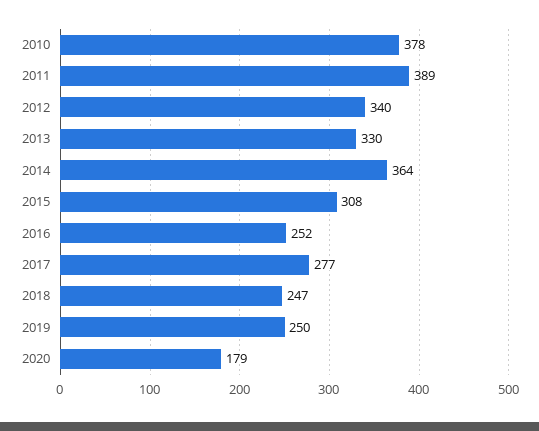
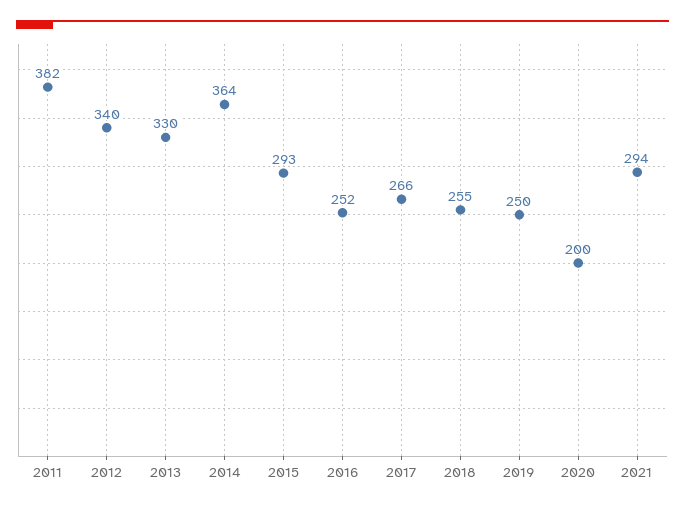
2010: 378 -> none
2011: 389 -> 382
2015: 308 -> 293
2017: 277 -> 266
2018: 247 -> 255
2020: 179 -> 200
2021: none -> 294

